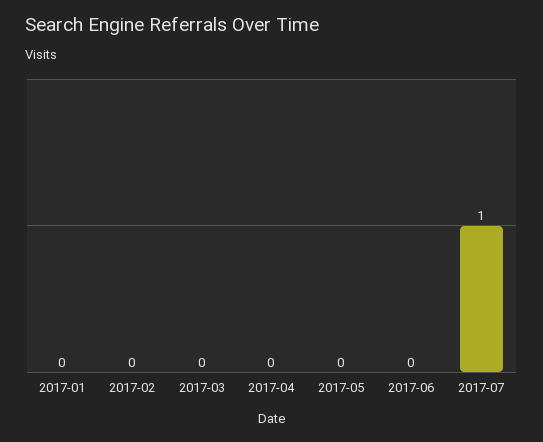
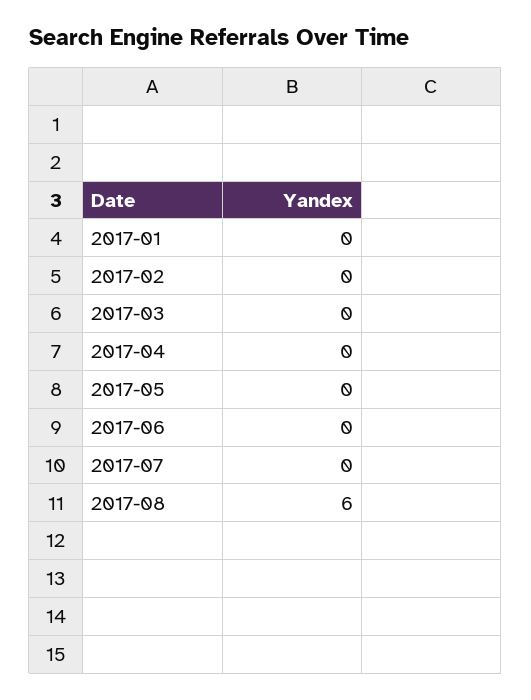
2017-07: 1 -> 0
2017-08: none -> 6

